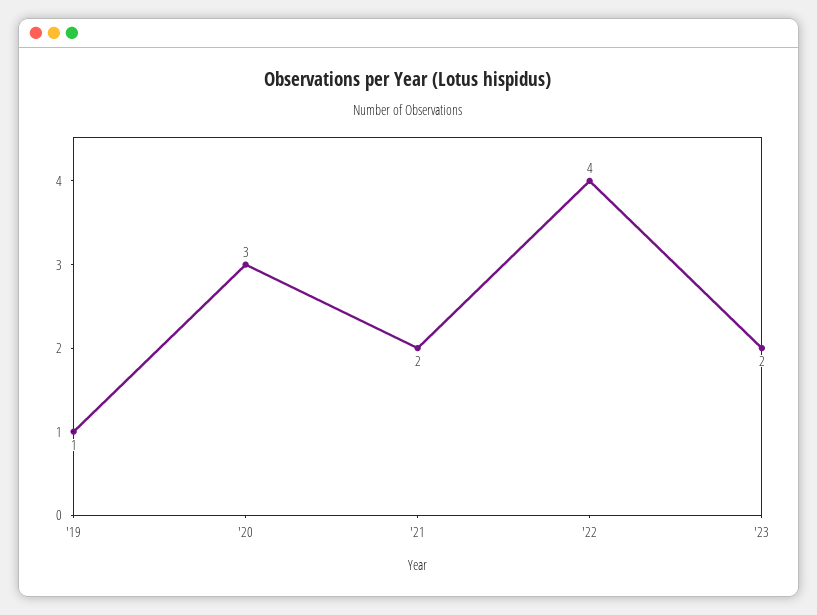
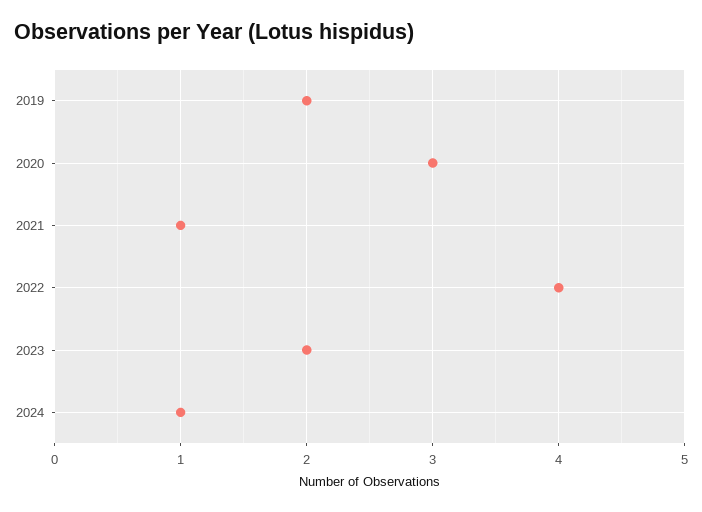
'19: 1 -> 2
'21: 2 -> 1
2024: none -> 1

